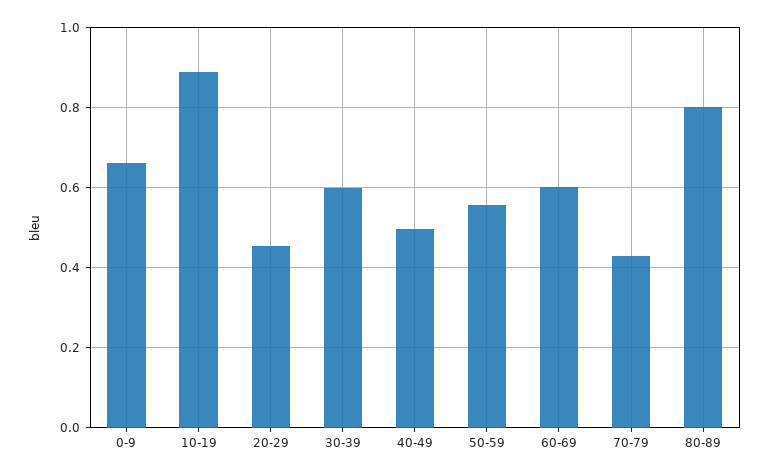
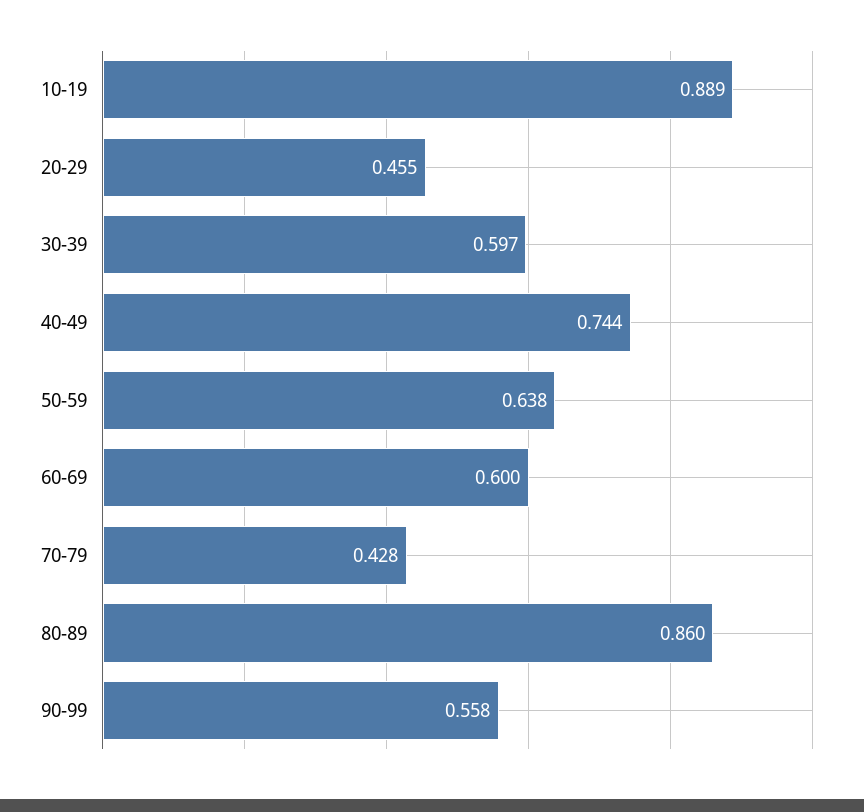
0-9: 0.66 -> none
40-49: 0.5 -> 0.744
50-59: 0.56 -> 0.638
80-89: 0.8 -> 0.86
90-99: none -> 0.558

